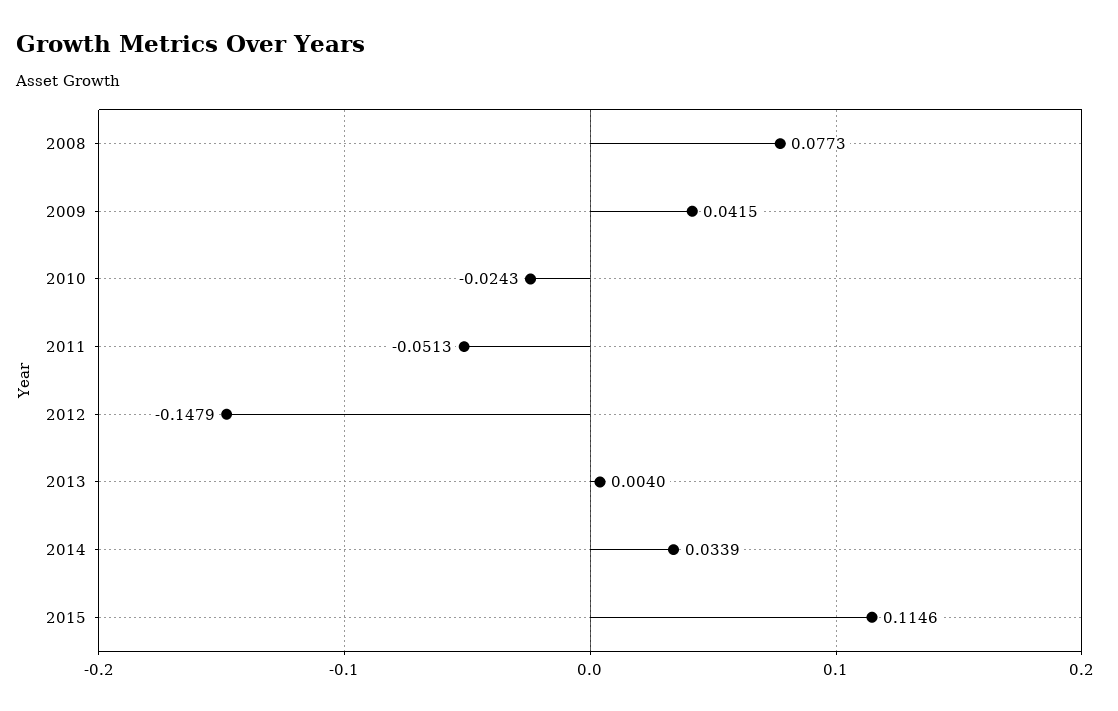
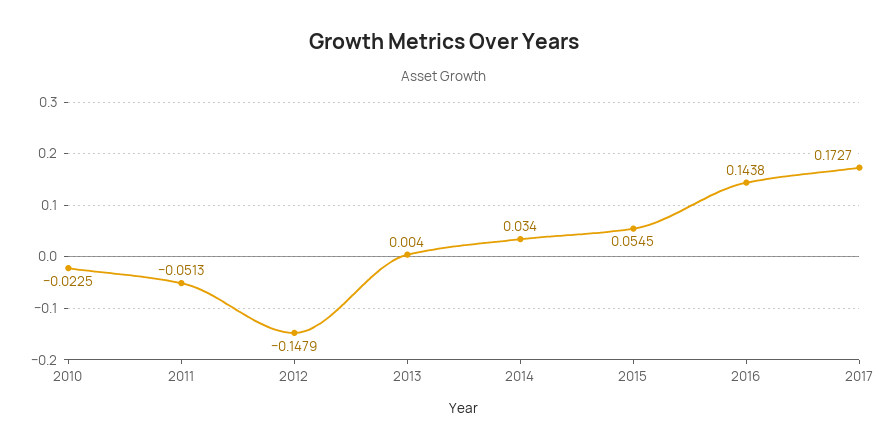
2008: 0.0773 -> none
2009: 0.0415 -> none
2010: -0.0243 -> -0.0225
2014: 0.0339 -> 0.034
2015: 0.1146 -> 0.0545
2016: none -> 0.1438
2017: none -> 0.1727

